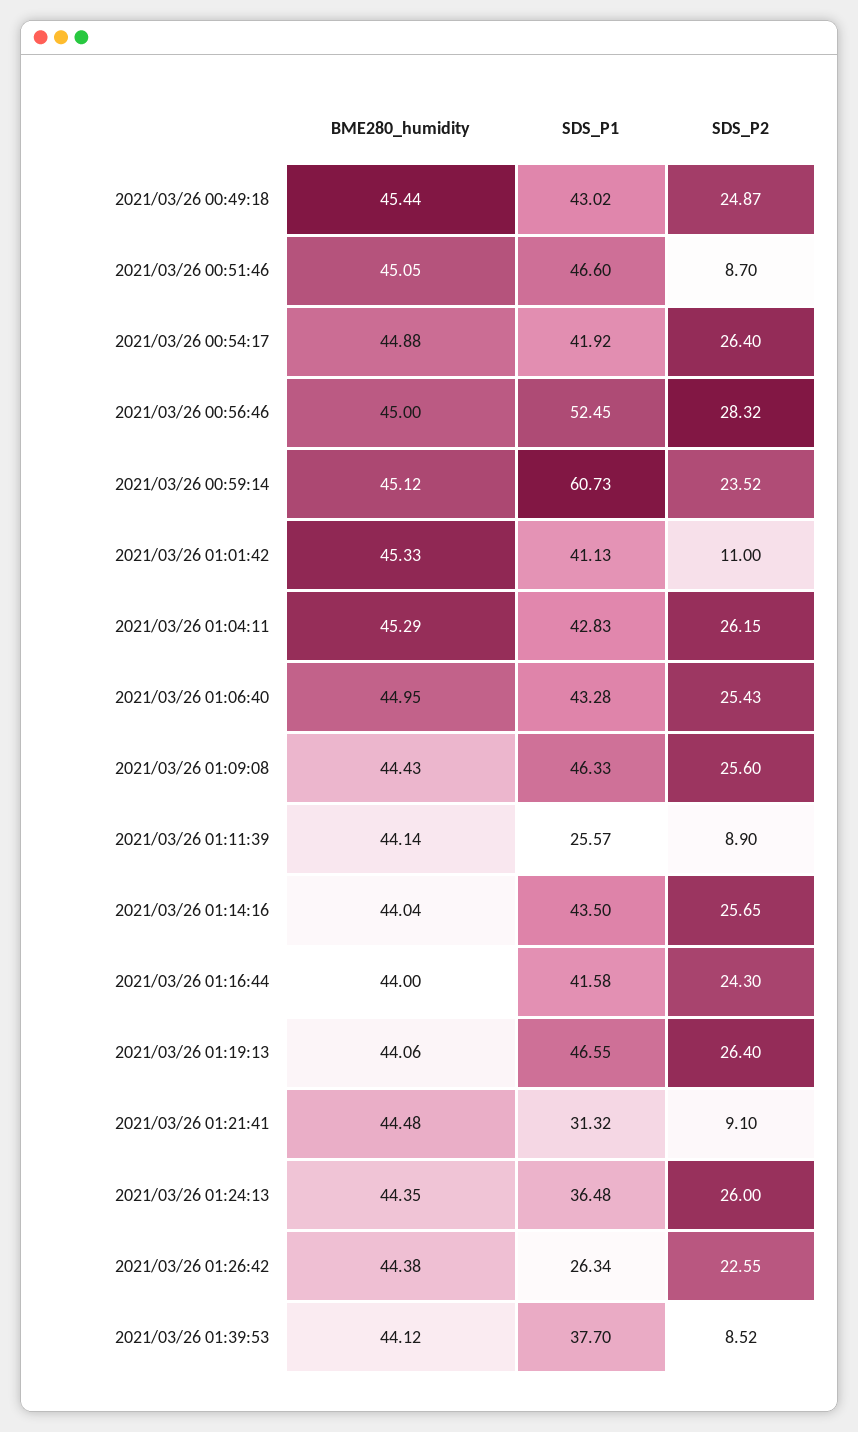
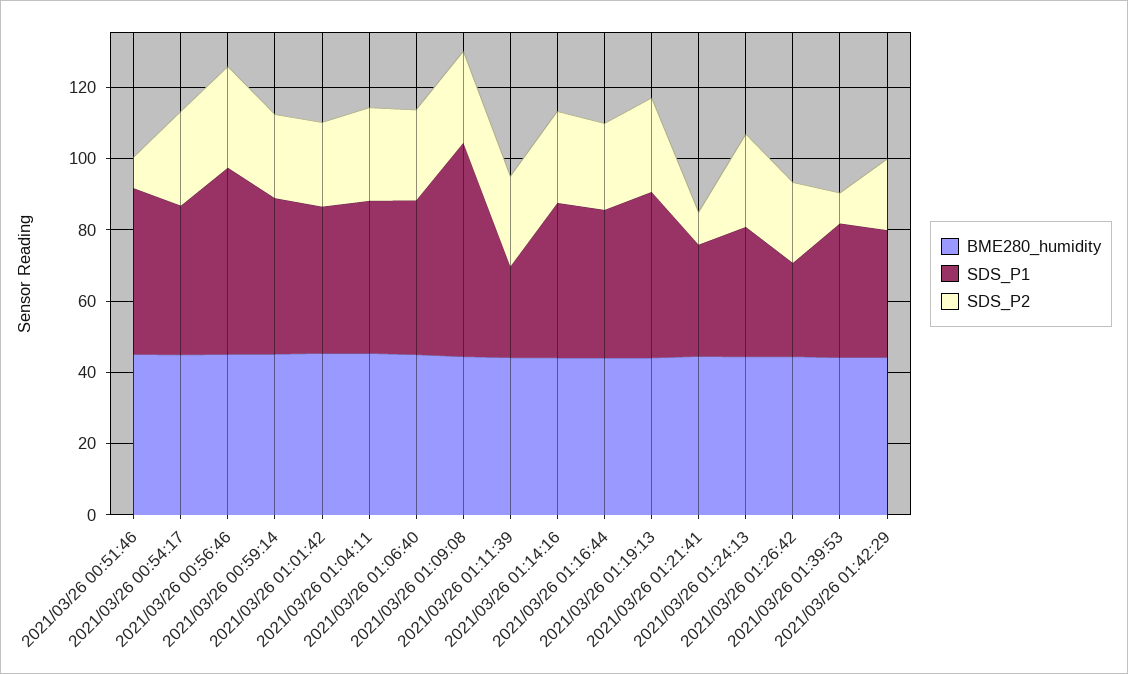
BME280_humidity, 2021/03/26 00:49:18: 45.44 -> none
SDS_P1, 2021/03/26 00:49:18: 43.02 -> none
SDS_P2, 2021/03/26 00:49:18: 24.87 -> none
SDS_P1, 2021/03/26 00:59:14: 60.73 -> 45
SDS_P2, 2021/03/26 01:01:42: 11 -> 25
SDS_P1, 2021/03/26 01:09:08: 46.33 -> 60
SDS_P2, 2021/03/26 01:11:39: 8.9 -> 25
BME280_humidity, 2021/03/26 01:42:29: none -> 45
SDS_P1, 2021/03/26 01:42:29: none -> 35
SDS_P2, 2021/03/26 01:42:29: none -> 20

